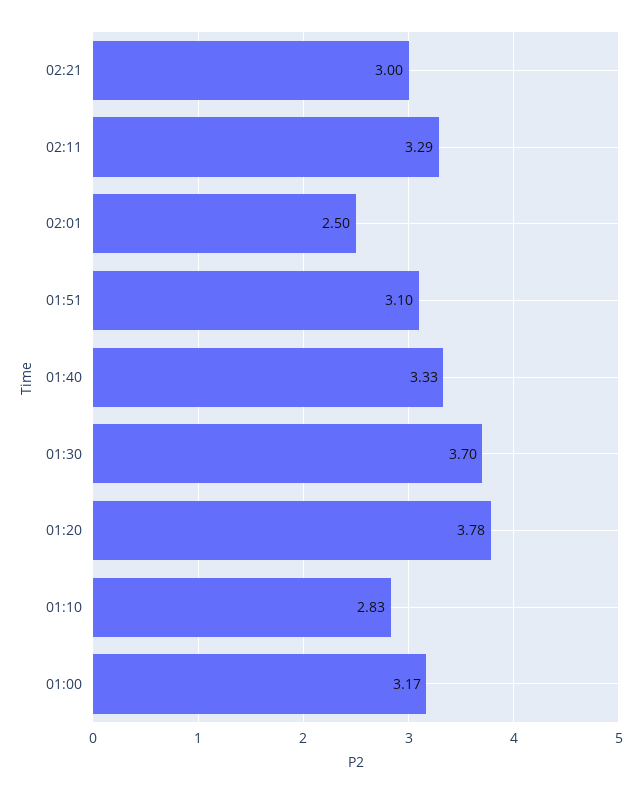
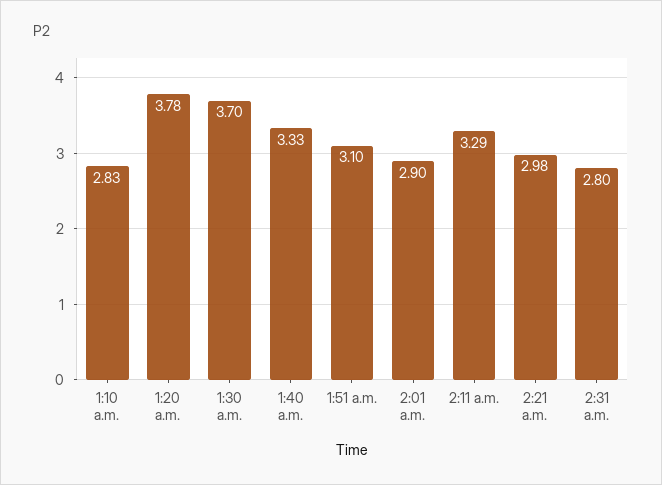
02:21: 3 -> 2.98
02:01: 2.5 -> 2.9
01:00: 3.17 -> none
2:31 a.m.: none -> 2.8

